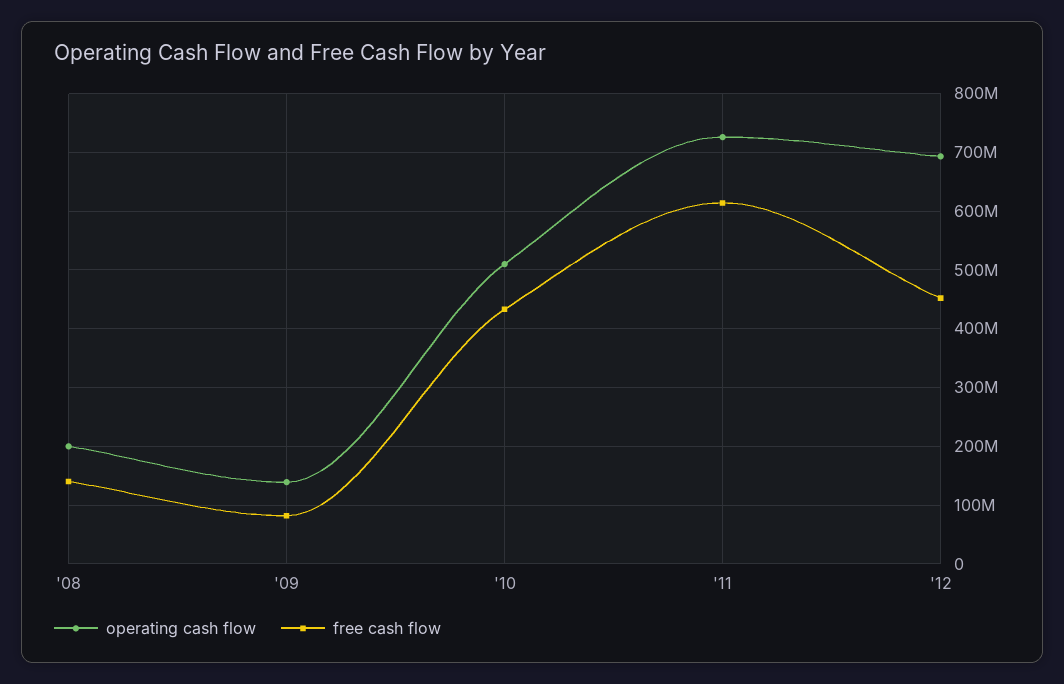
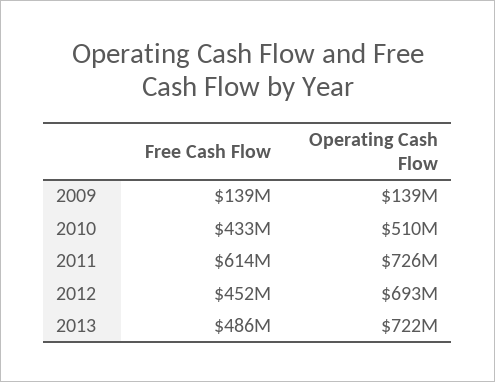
operating cash flow, '08: 200000000 -> none
free cash flow, '08: 140000000 -> none
free cash flow, '09: 80000000 -> 139000000
free cash flow, 2013: none -> 486000000
operating cash flow, 2013: none -> 722000000

